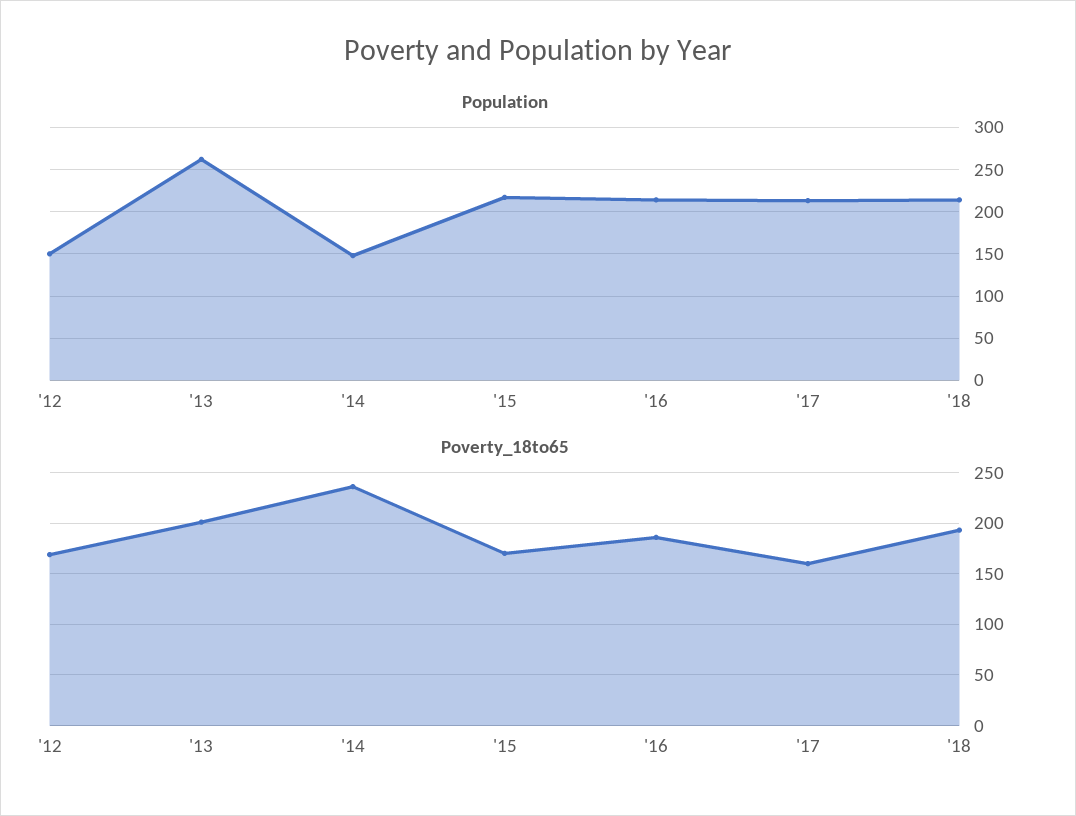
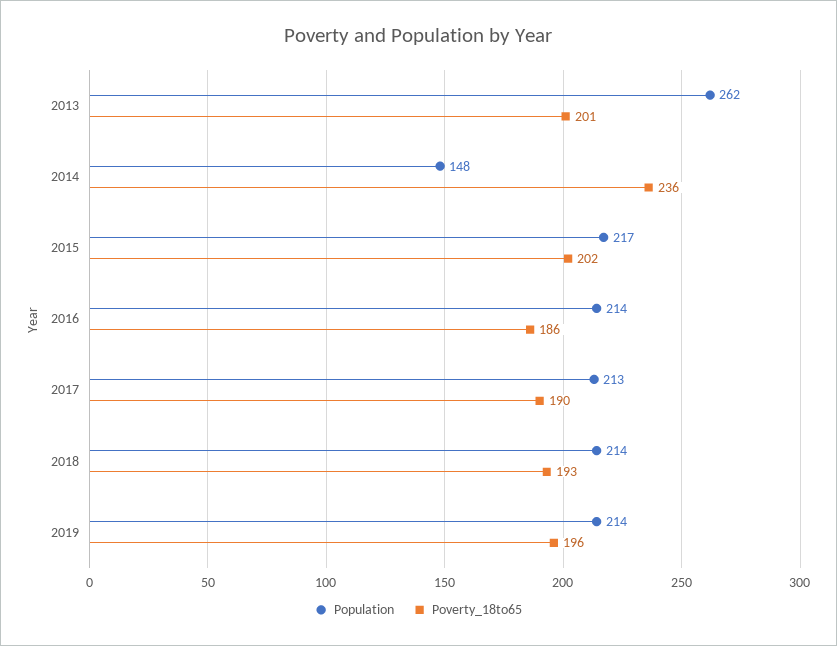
Population, '12: 150 -> none
Poverty_18to65, '12: 170 -> none
Poverty_18to65, '15: 170 -> 202
Poverty_18to65, '17: 160 -> 190
Population, 2019: none -> 214
Poverty_18to65, 2019: none -> 196

